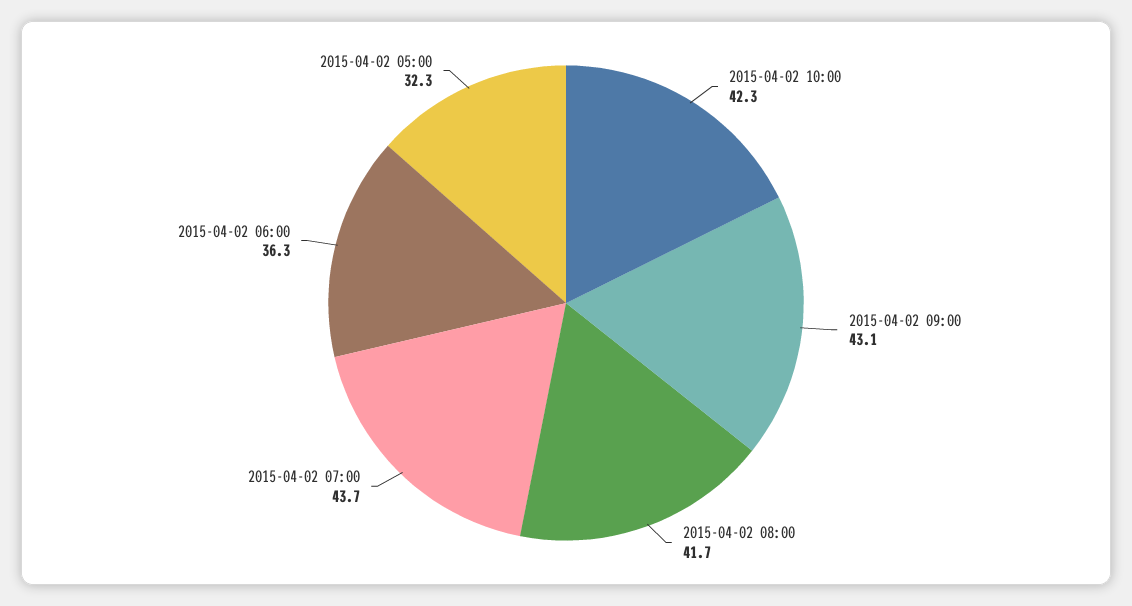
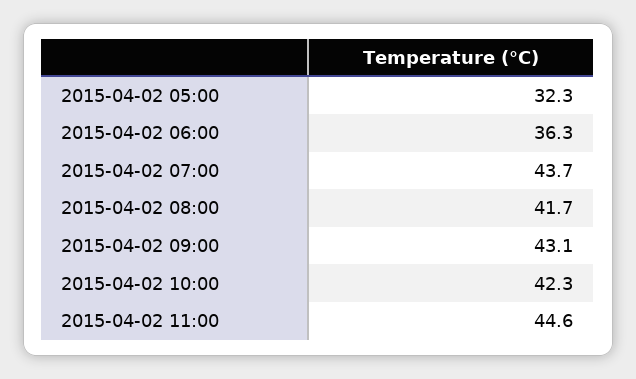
2015-04-02 11:00: none -> 44.6

